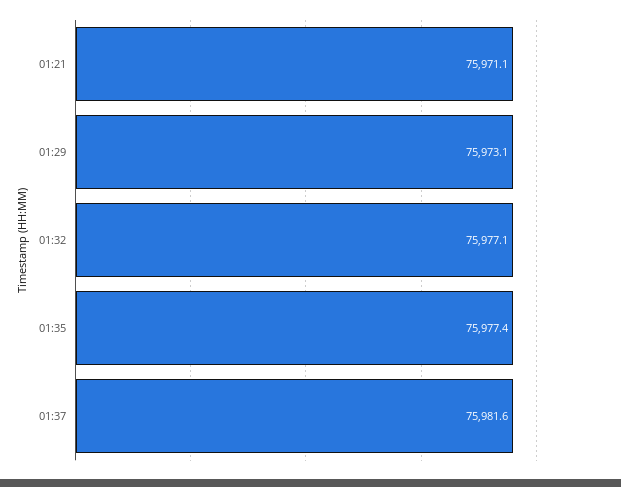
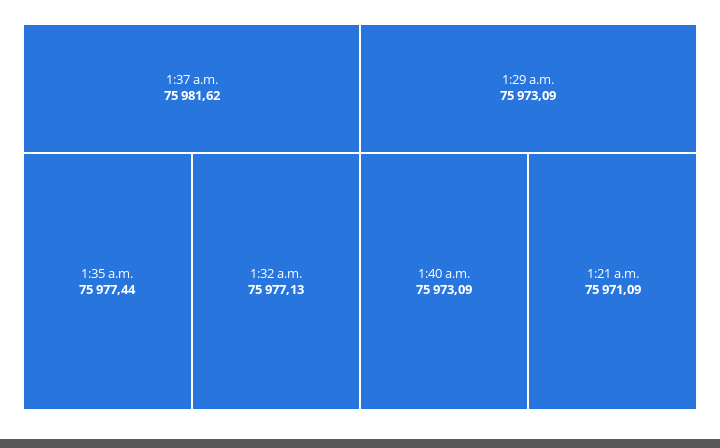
1:40 a.m.: none -> 75973.09

